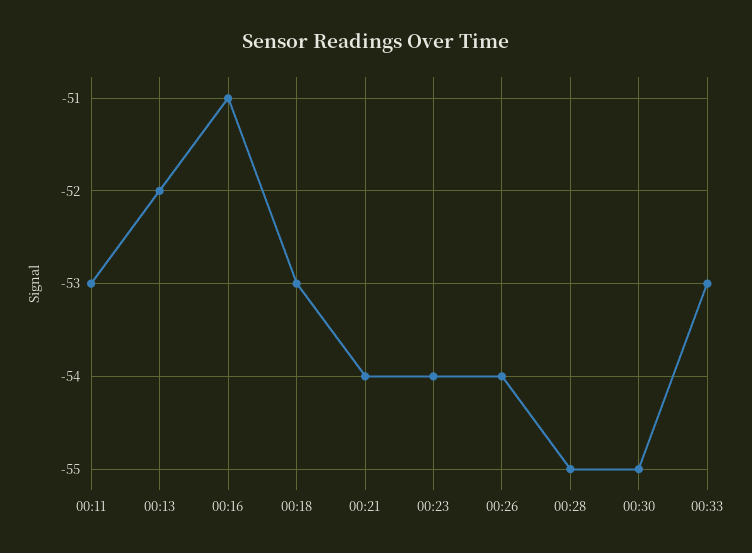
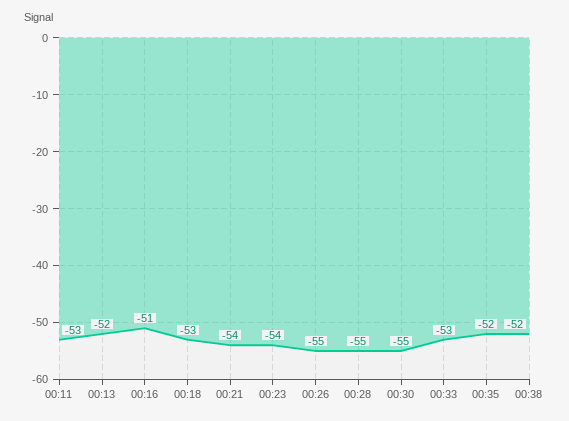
00:26: -54 -> -55
00:35: none -> -52
00:38: none -> -52

